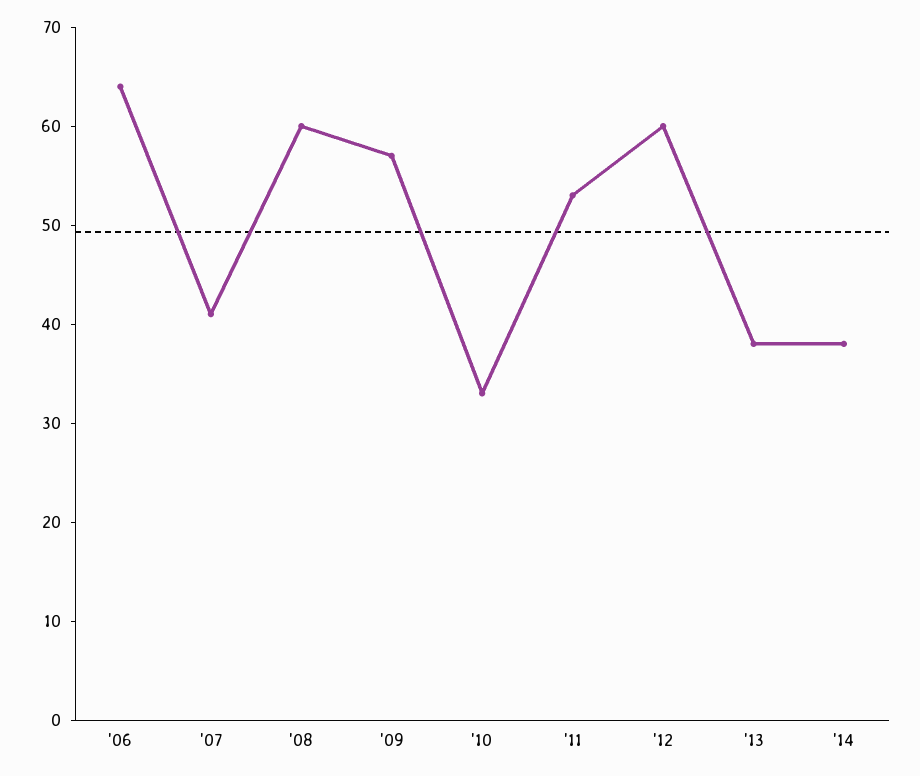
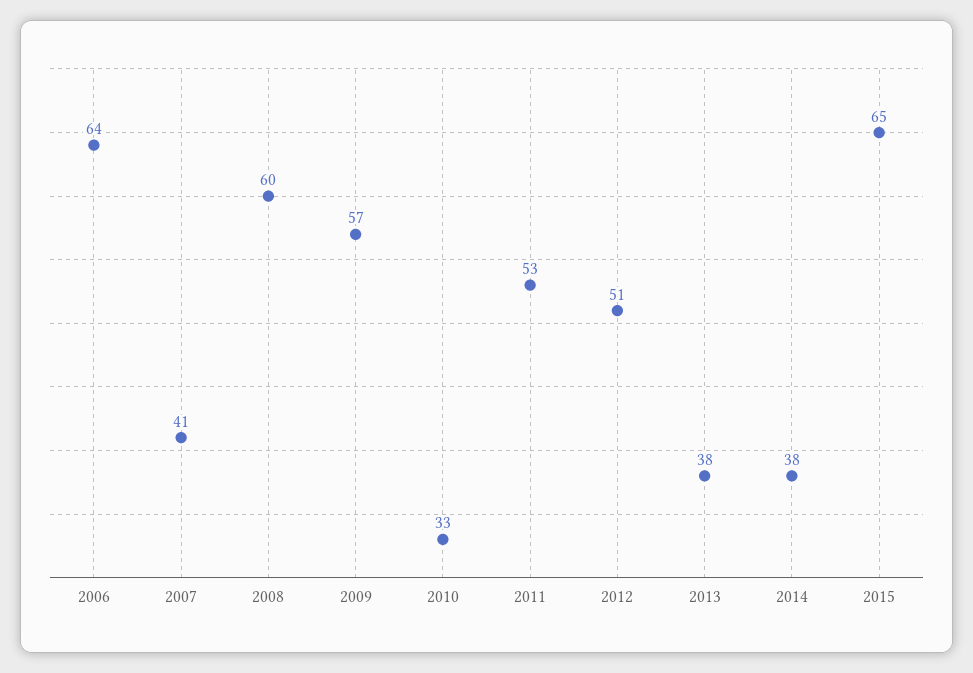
'12: 60 -> 51
2015: none -> 65

